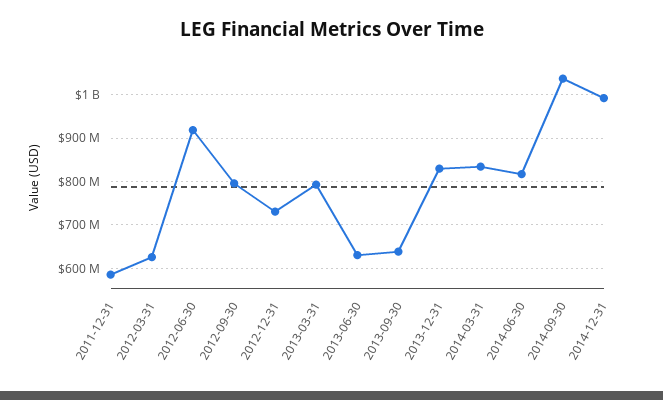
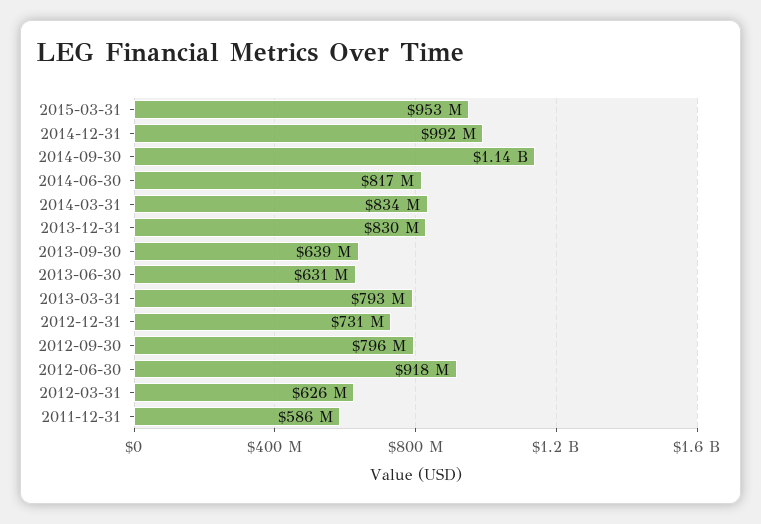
2014-09-30: 1040000000 -> 1140000000
2015-03-31: none -> 953000000

